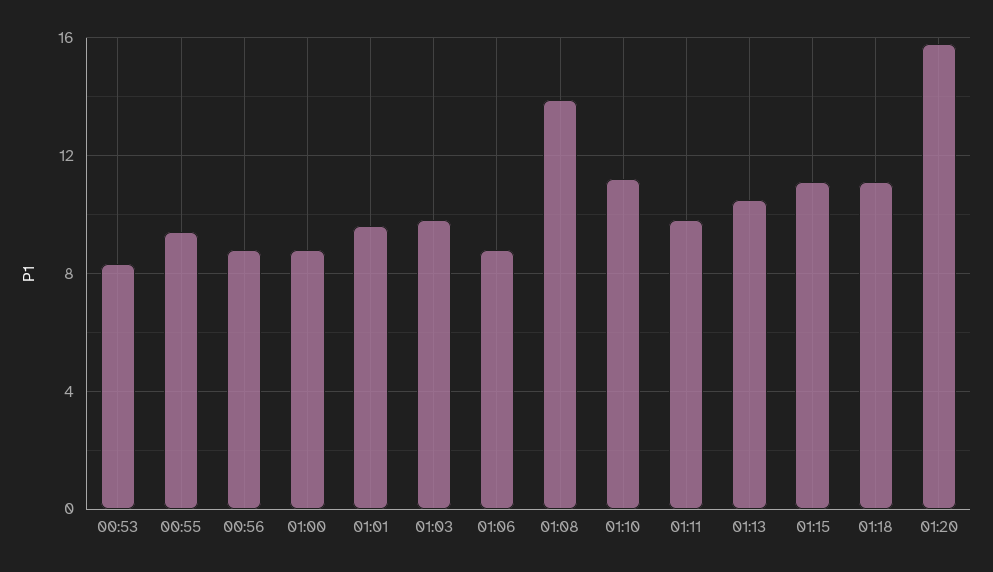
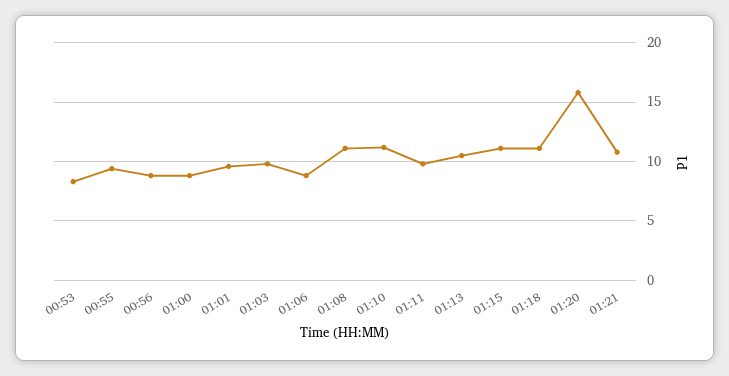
01:08: 14 -> 11
01:21: none -> 11

